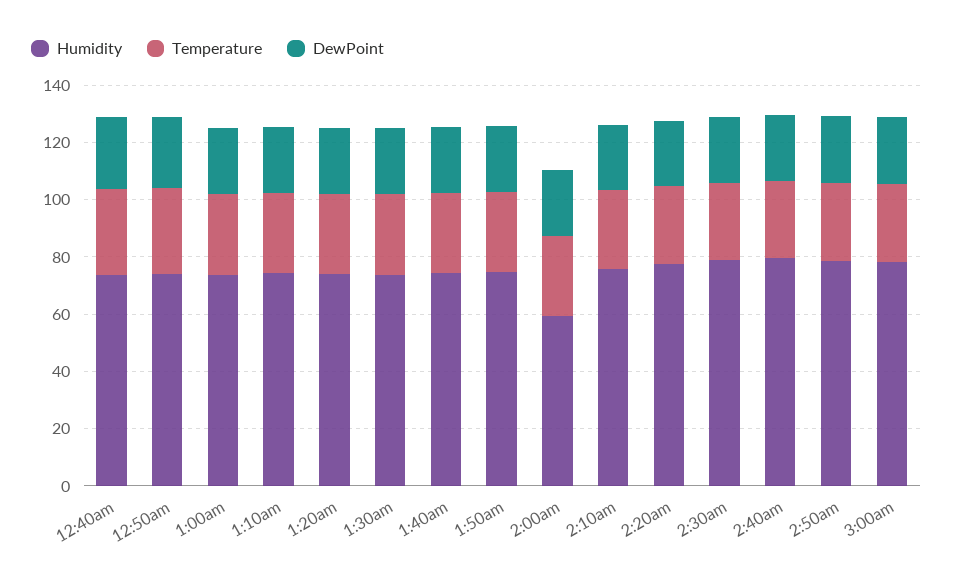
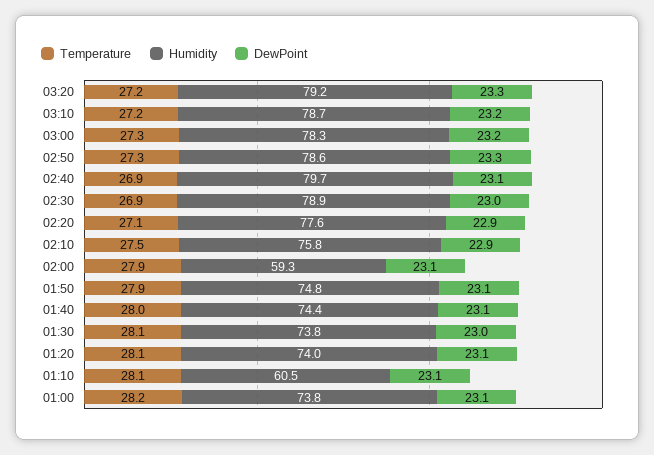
Humidity, 12:40am: 75 -> none
Temperature, 12:40am: 30 -> none
DewPoint, 12:40am: 25 -> none
Humidity, 12:50am: 75 -> none
Temperature, 12:50am: 30 -> none
DewPoint, 12:50am: 25 -> none
Humidity, 1:10am: 75 -> 60.5
Temperature, 03:20: none -> 27.2
Humidity, 03:20: none -> 79.2
DewPoint, 03:20: none -> 23.3
Temperature, 03:10: none -> 27.2
Humidity, 03:10: none -> 78.7
DewPoint, 03:10: none -> 23.2

